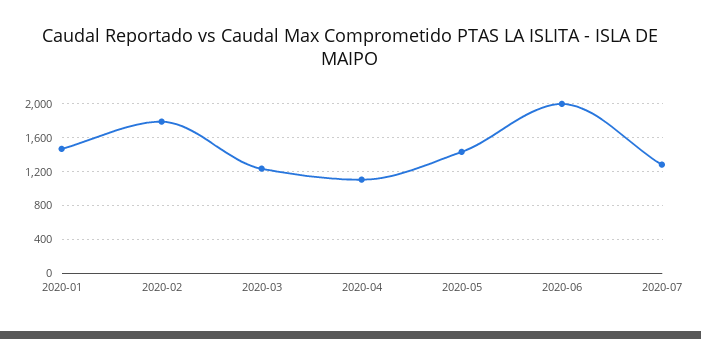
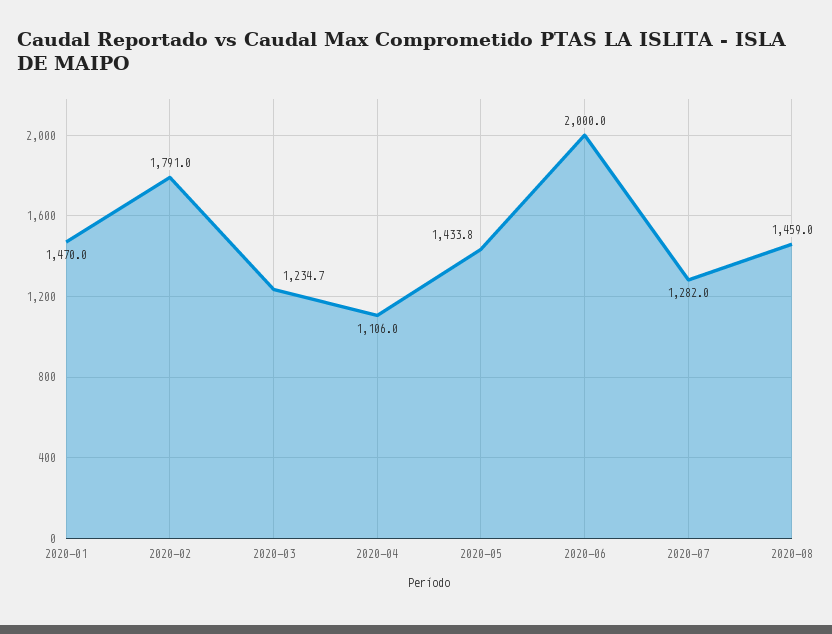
2020-08: none -> 1459

